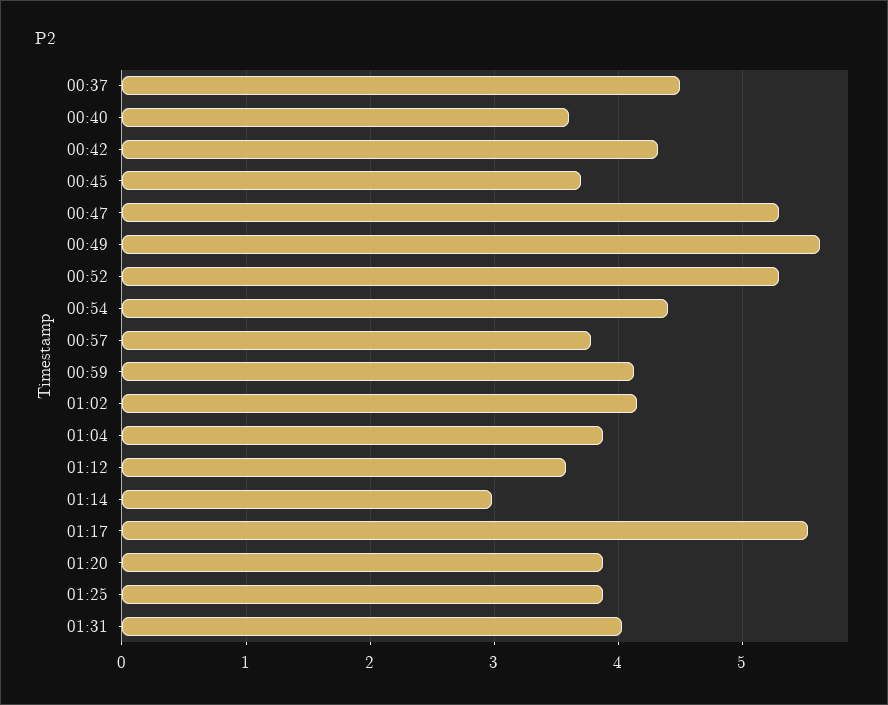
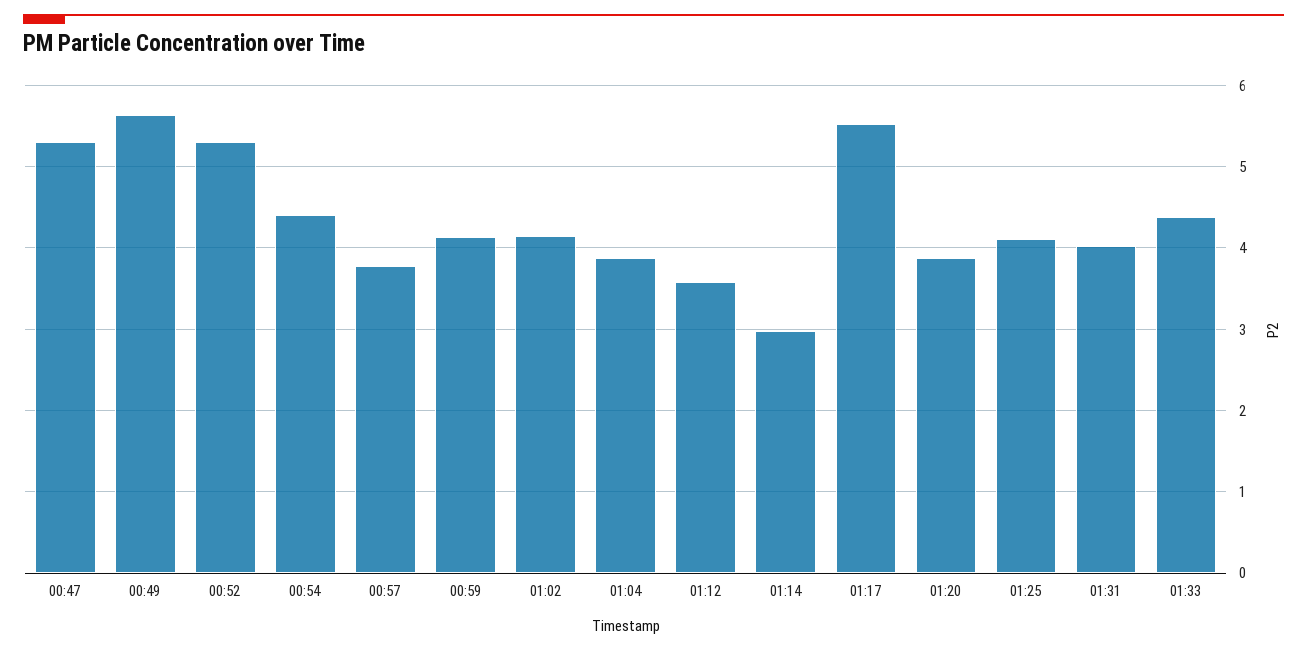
00:37: 4.5 -> none
00:40: 3.6 -> none
00:42: 4.3 -> none
00:45: 3.7 -> none
01:25: 3.9 -> 4.1
01:33: none -> 4.4

